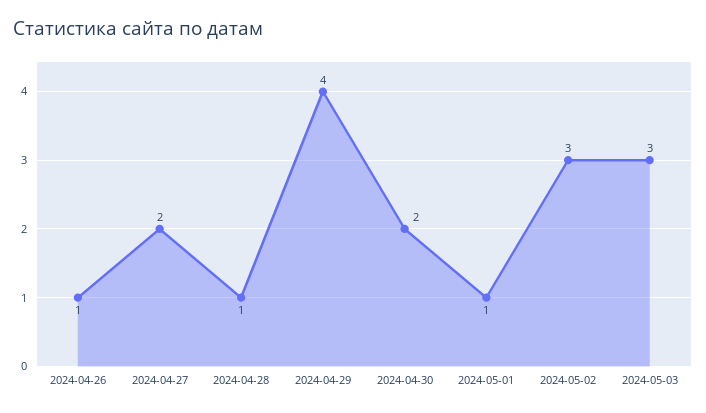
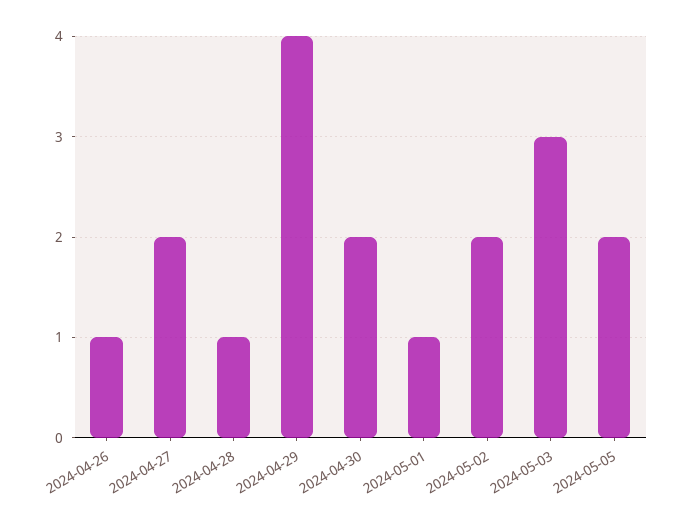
2024-05-02: 3 -> 2
2024-05-05: none -> 2

